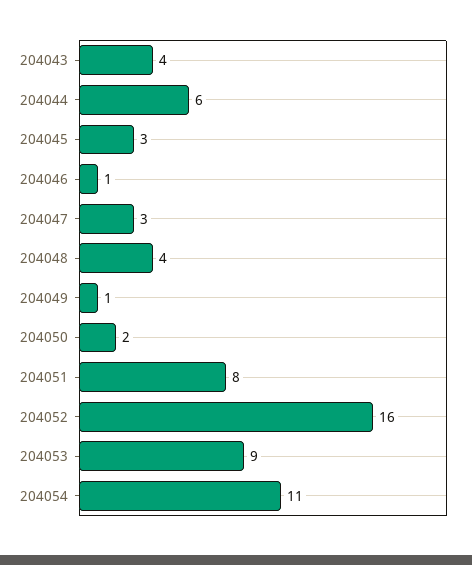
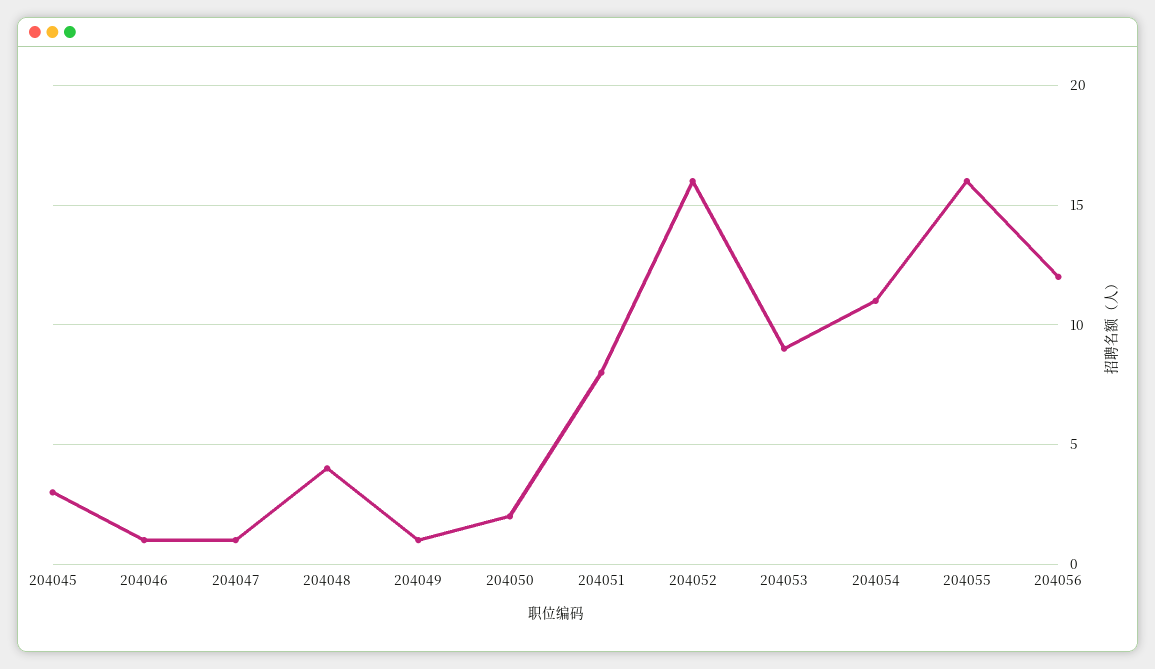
204043: 4 -> none
204044: 6 -> none
204047: 3 -> 1
204055: none -> 16
204056: none -> 12

